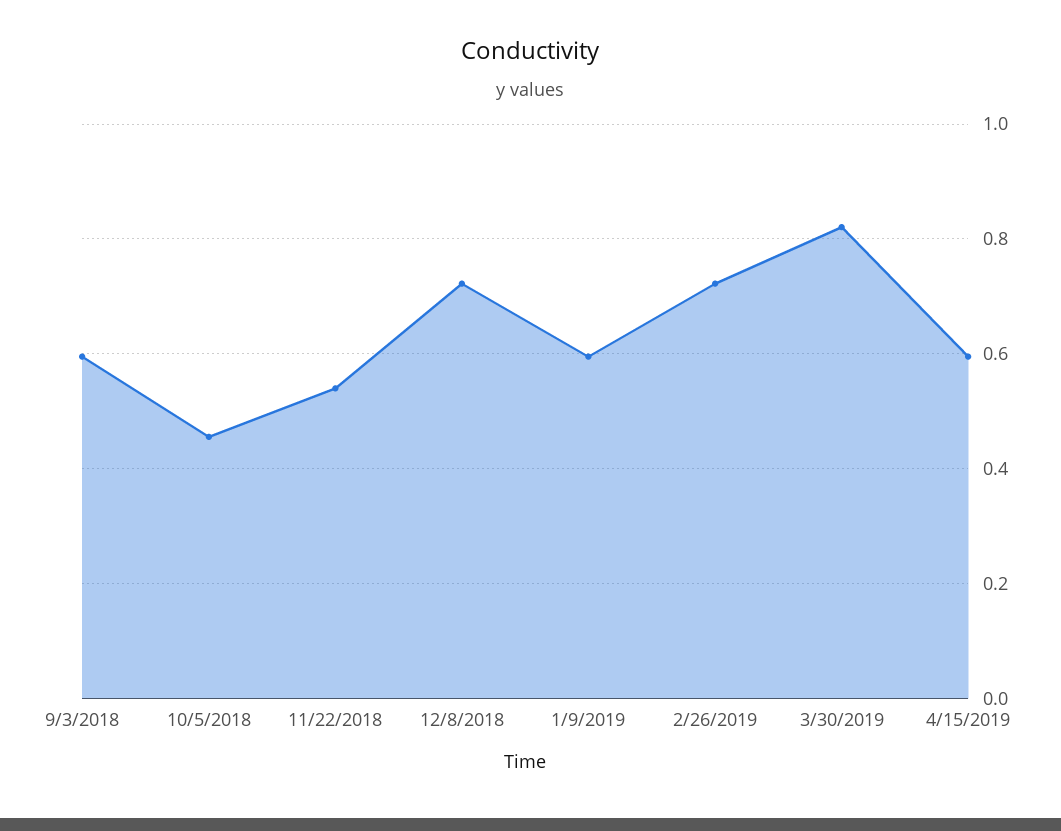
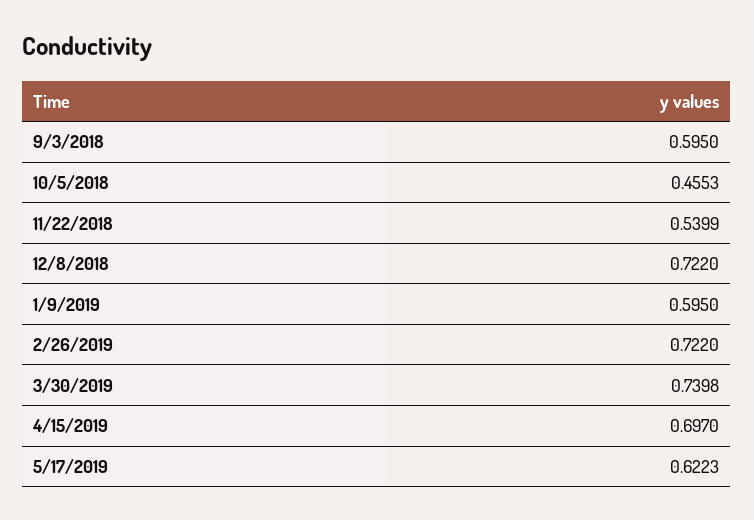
3/30/2019: 0.82 -> 0.7398
4/15/2019: 0.6 -> 0.697
5/17/2019: none -> 0.6223

